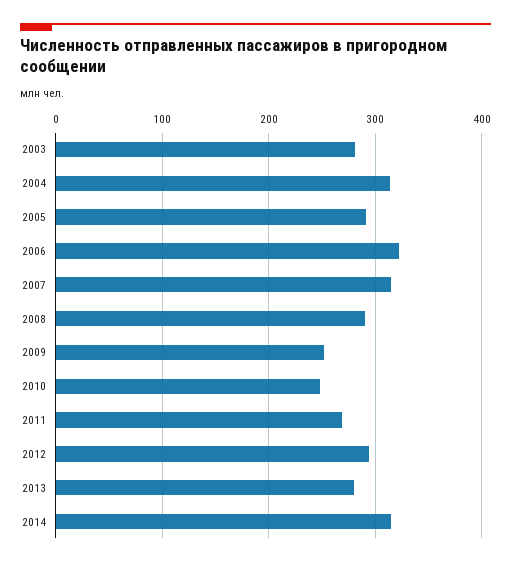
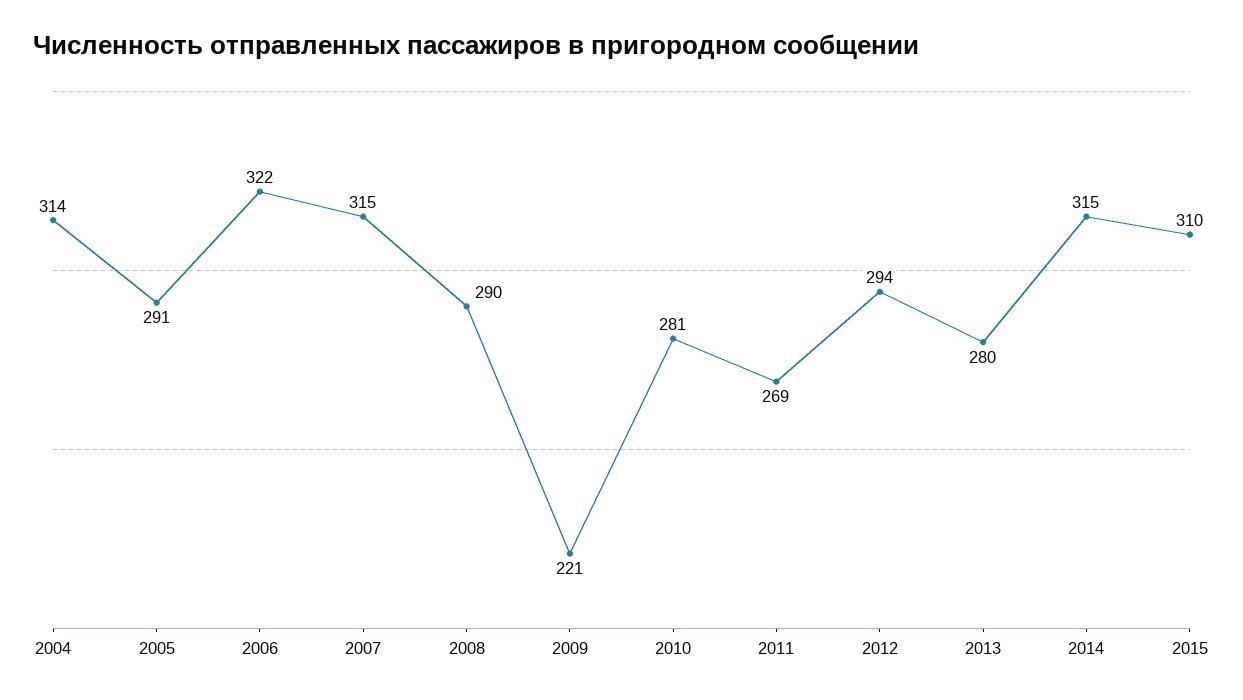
2003: 280 -> none
2009: 250 -> 221
2010: 250 -> 281
2015: none -> 310

